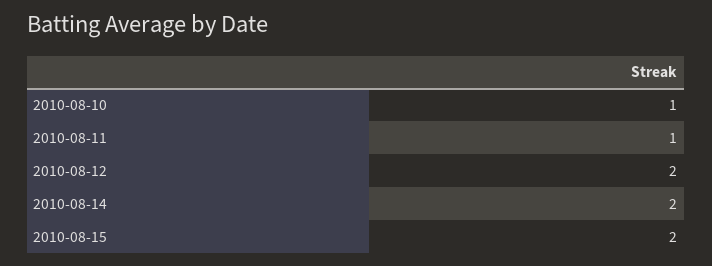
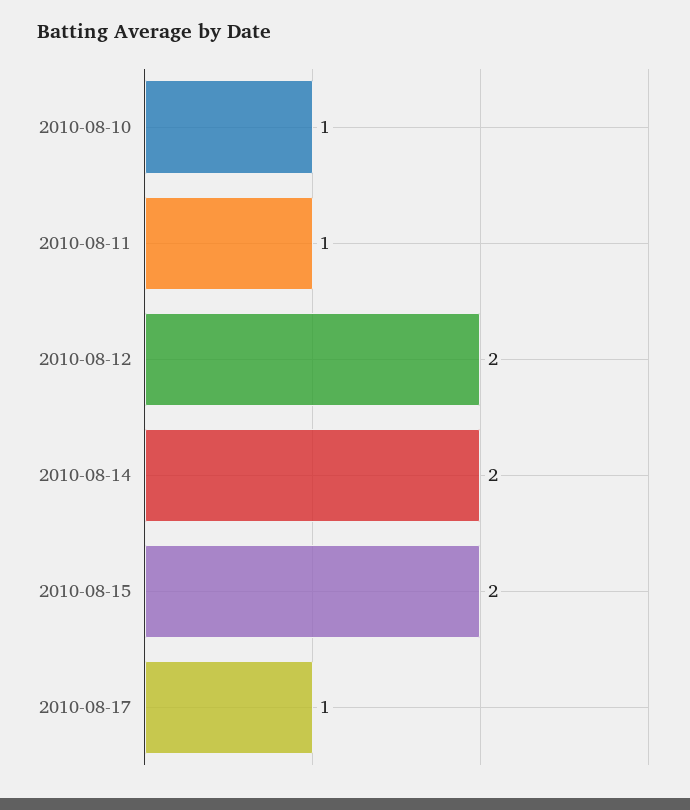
2010-08-17: none -> 1

